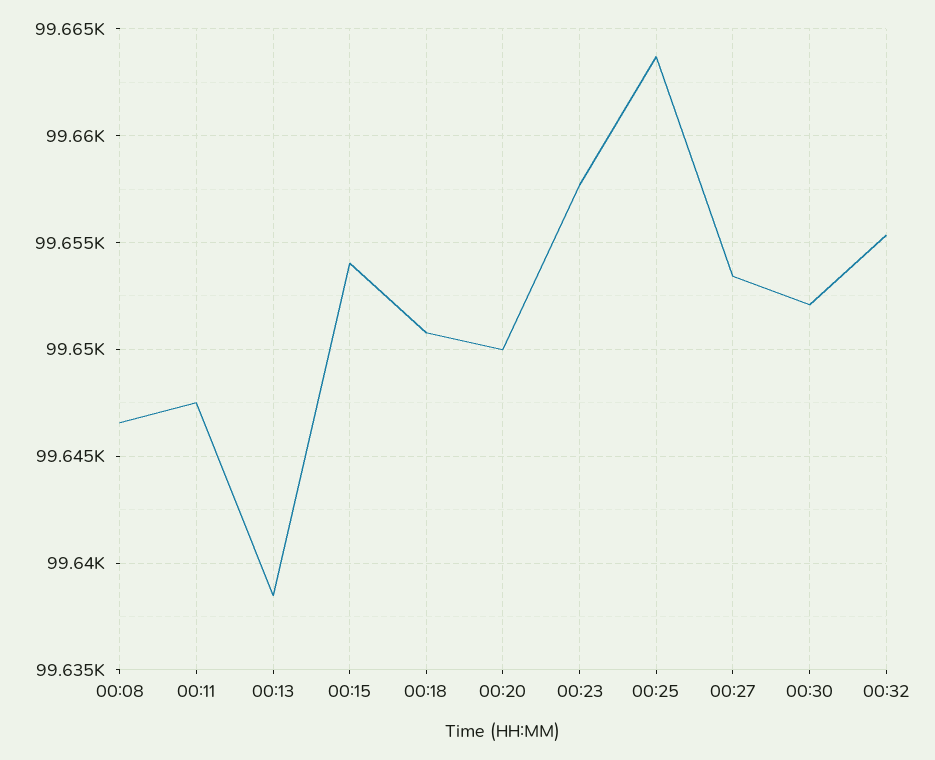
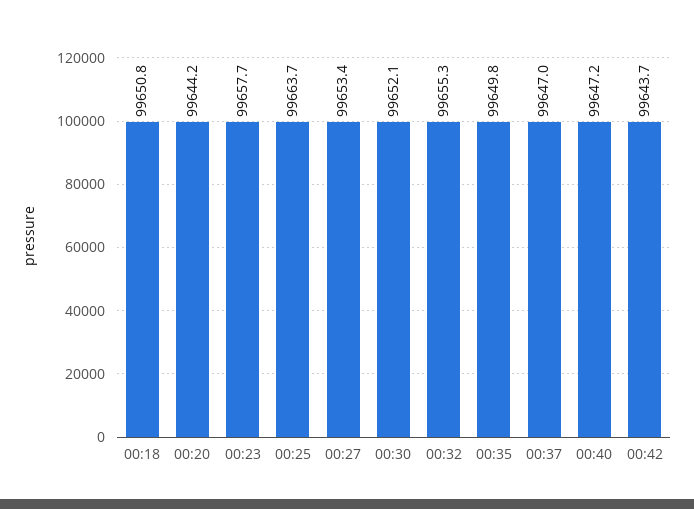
00:08: 99646.5 -> none
00:11: 99647.5 -> none
00:13: 99638.5 -> none
00:15: 99654 -> none
00:20: 99650 -> 99644.2
00:35: none -> 99649.8
00:37: none -> 99647
00:40: none -> 99647.2
00:42: none -> 99643.7

